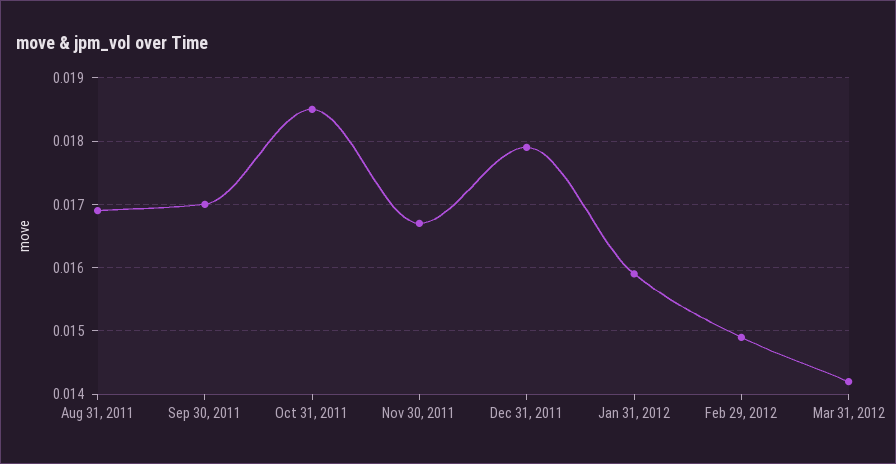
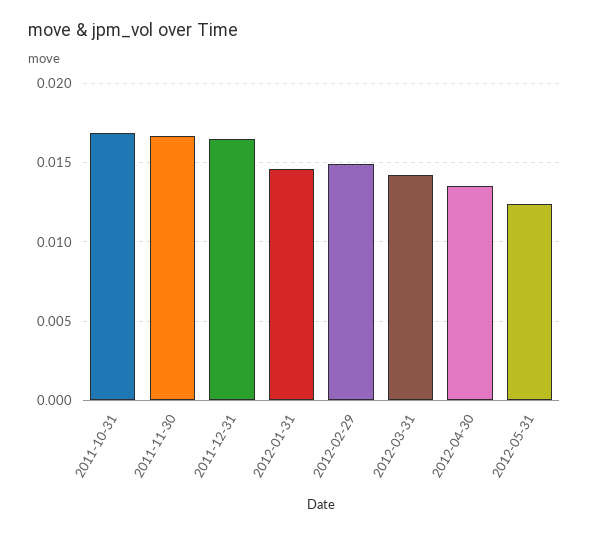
Aug 31, 2011: 0.0169 -> none
Sep 30, 2011: 0.017 -> none
Oct 31, 2011: 0.0185 -> 0.017
Dec 31, 2011: 0.0179 -> 0.0165
Jan 31, 2012: 0.0159 -> 0.0145
2012-04-30: none -> 0.0135
2012-05-31: none -> 0.0125

